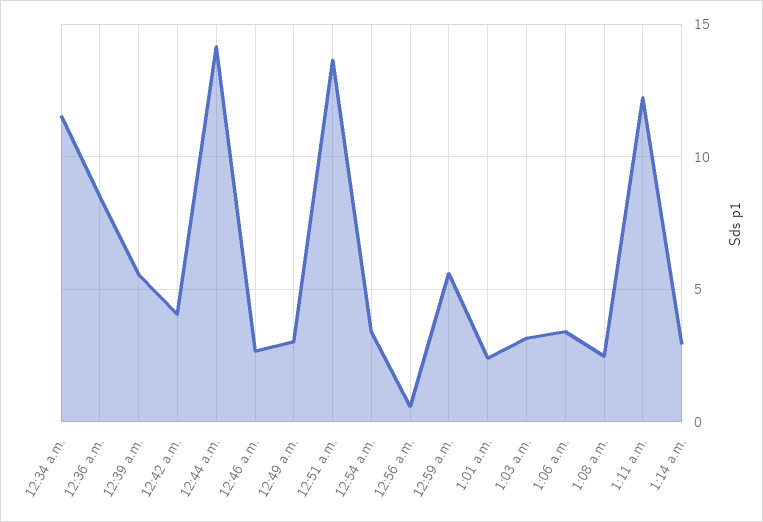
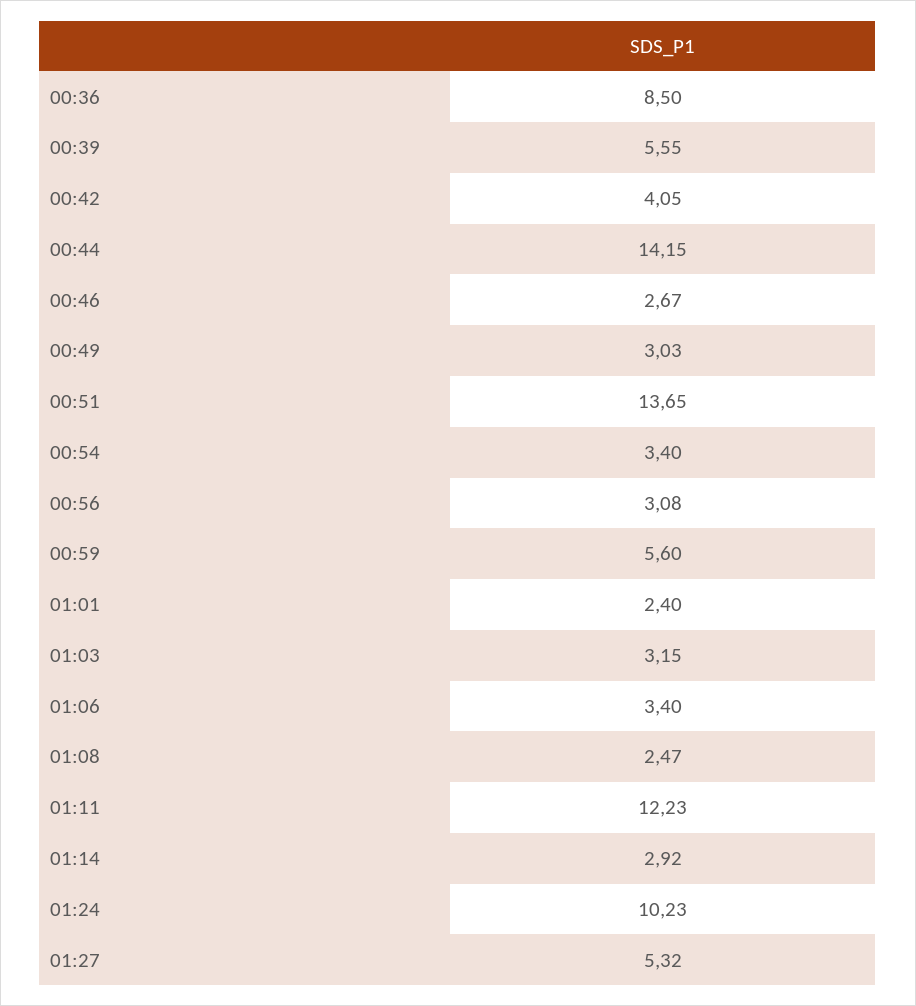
12:34 a.m.: 11.5 -> none
12:56 a.m.: 0.5 -> 3.08
01:24: none -> 10.23
01:27: none -> 5.32

